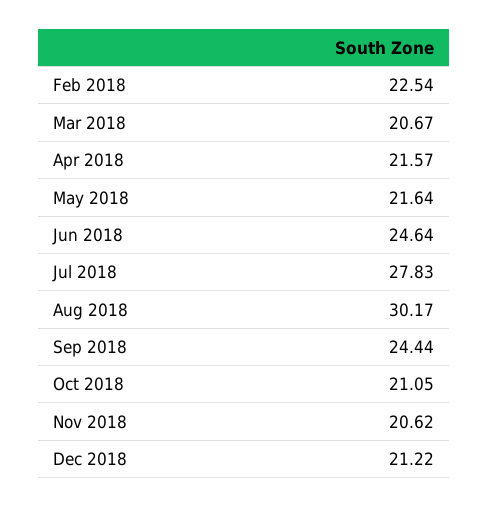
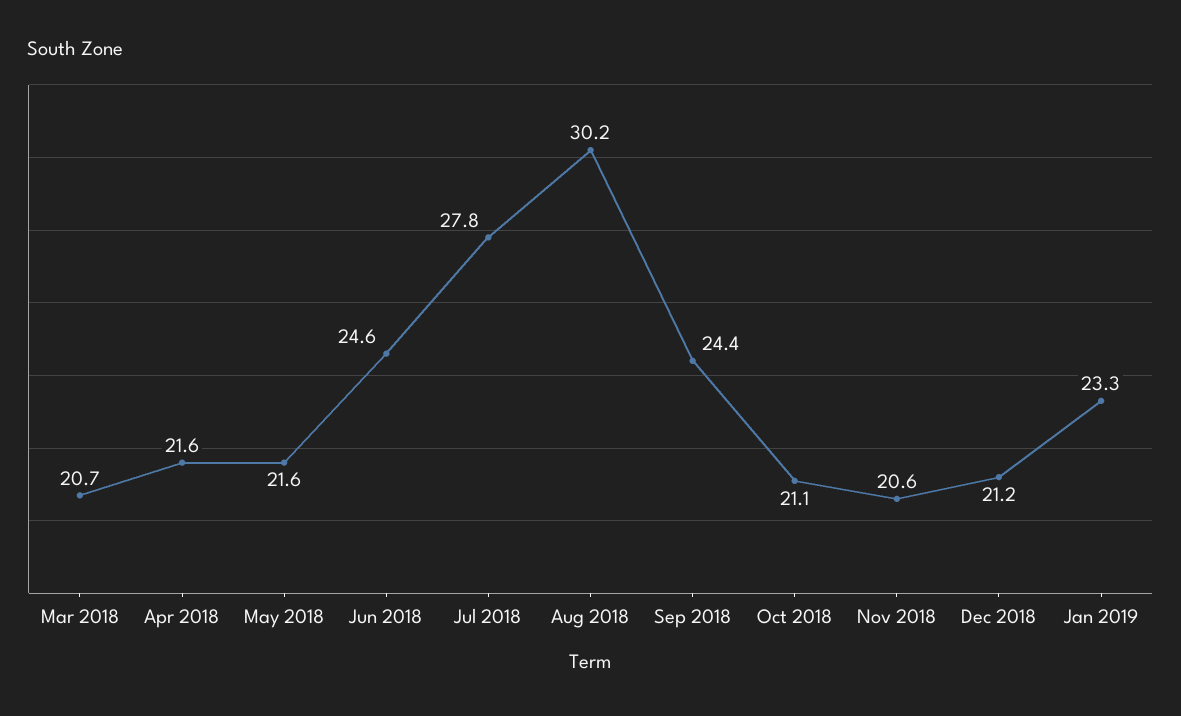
Feb 2018: 22.54 -> none
Jan 2019: none -> 23.3

